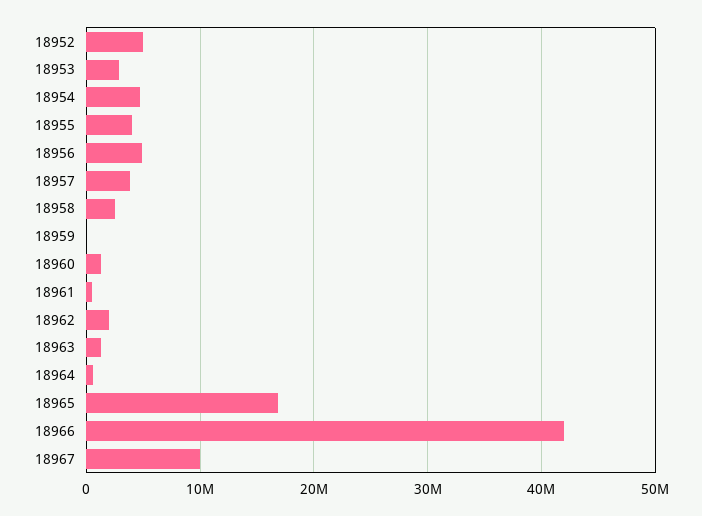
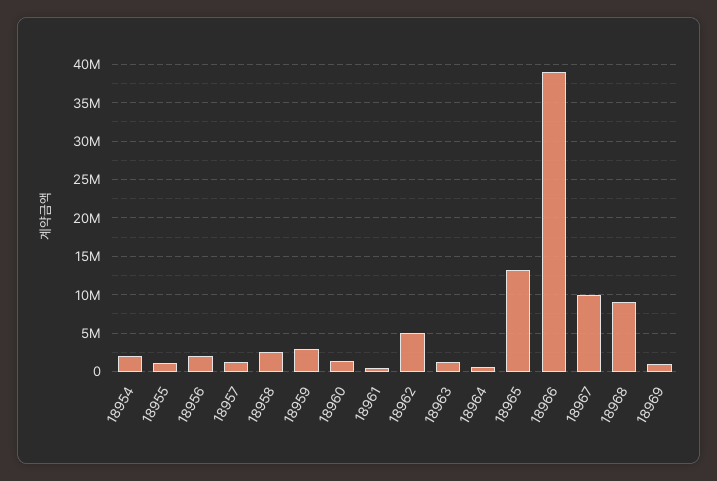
18952: 5000000 -> none
18953: 3000000 -> none
18954: 5000000 -> 2000000
18955: 4000000 -> 1000000
18956: 5000000 -> 2000000
18957: 4000000 -> 1000000
18959: 0 -> 3000000
18962: 2000000 -> 5000000
18965: 17000000 -> 13000000
18966: 42000000 -> 39000000
18968: none -> 9000000
18969: none -> 1000000

